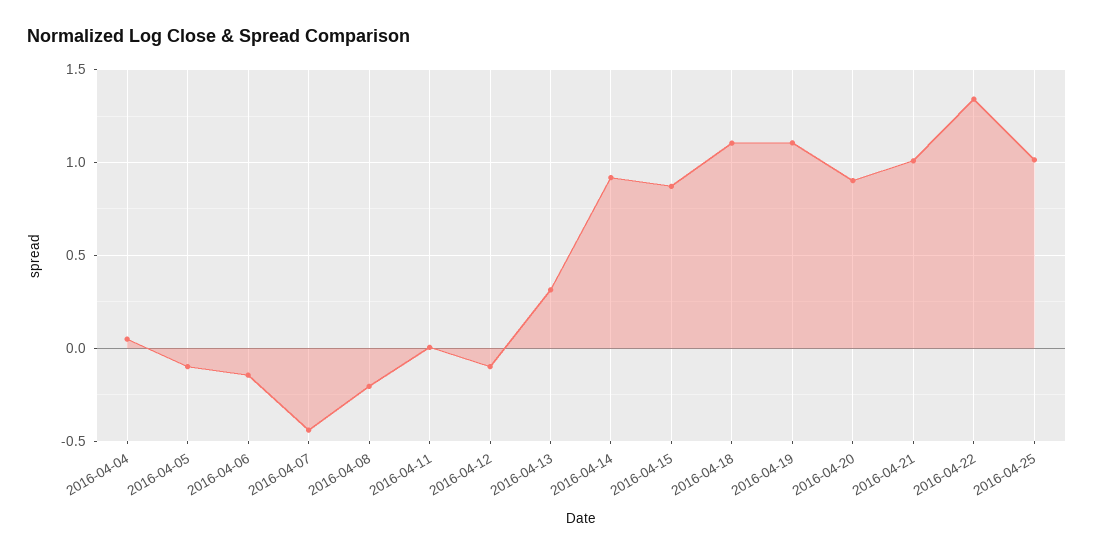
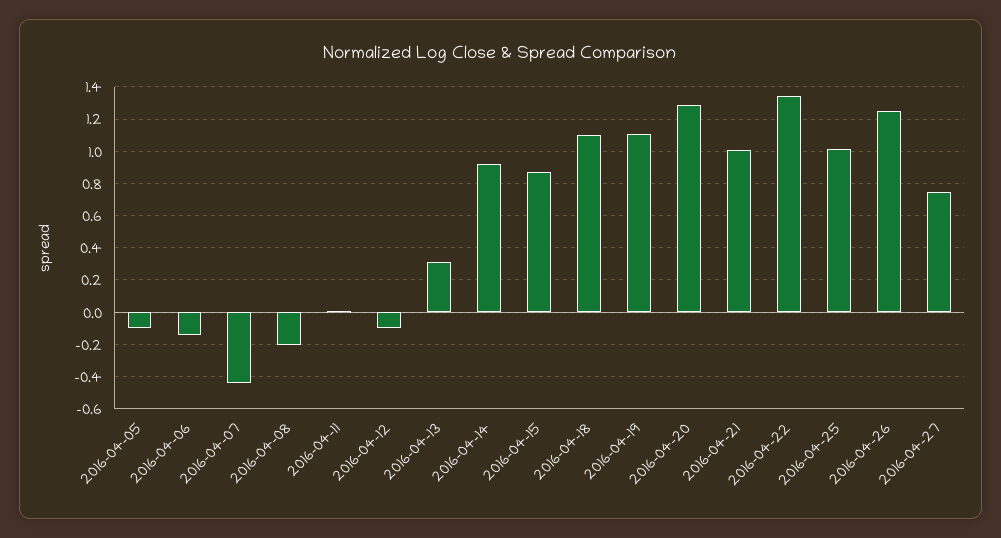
2016-04-04: 0.05 -> none
2016-04-20: 0.9 -> 1.3
2016-04-26: none -> 1.25
2016-04-27: none -> 0.75

